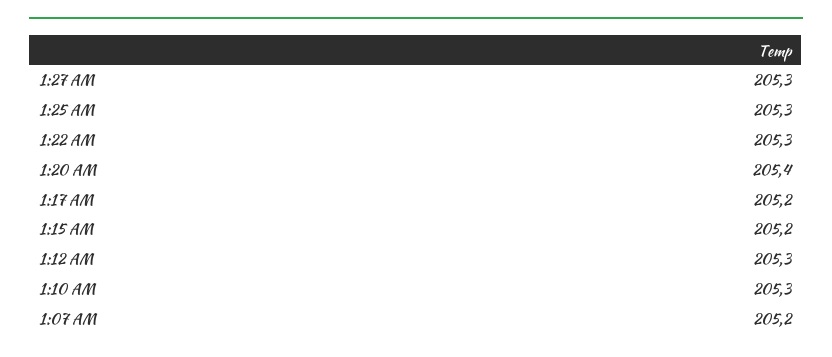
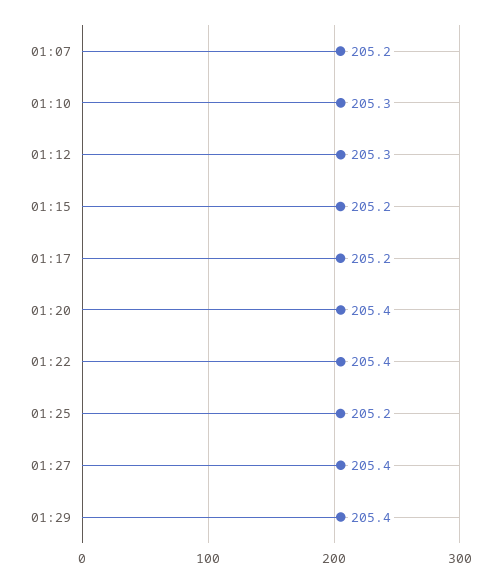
1:27 AM: 205.3 -> 205.4
1:25 AM: 205.3 -> 205.2
1:22 AM: 205.3 -> 205.4
01:29: none -> 205.4

